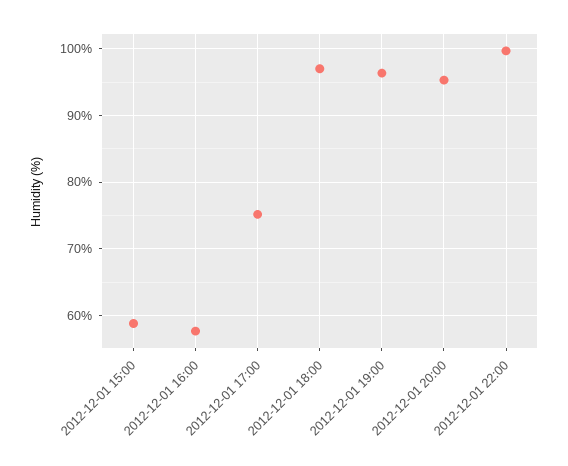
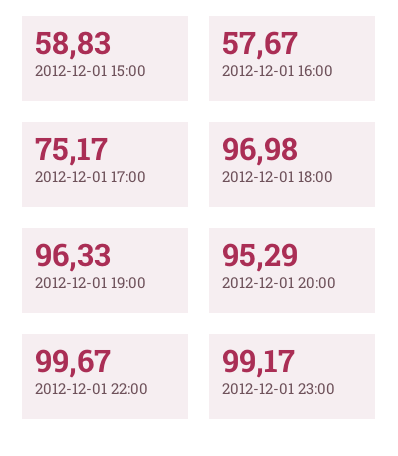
2012-12-01 23:00: none -> 99.17

